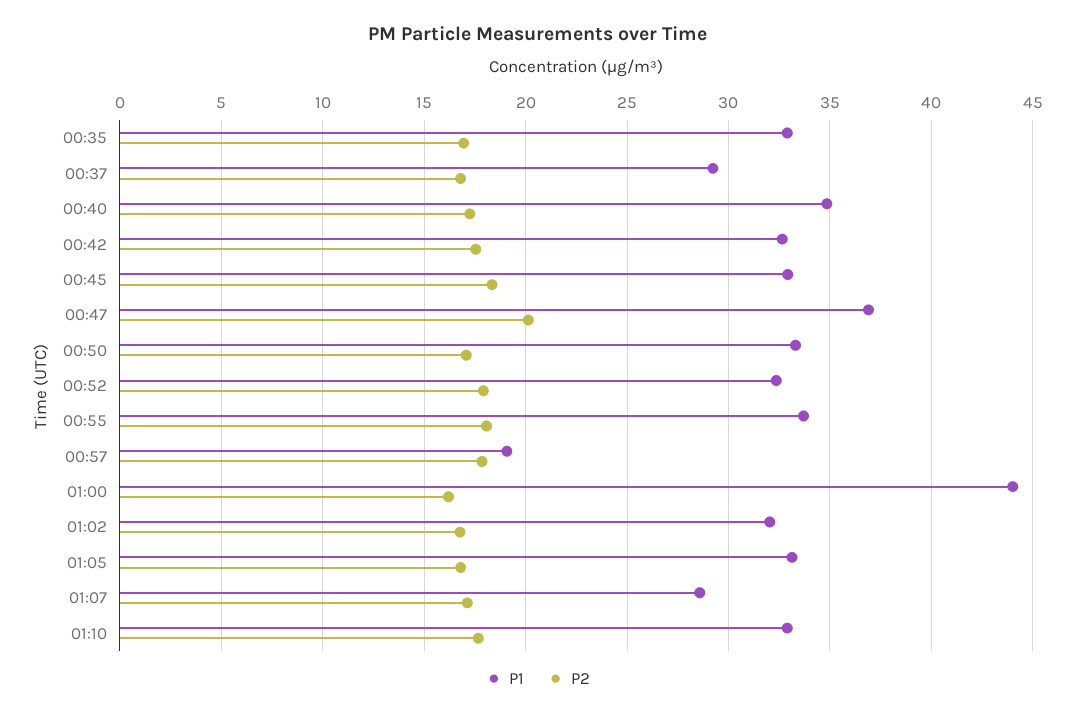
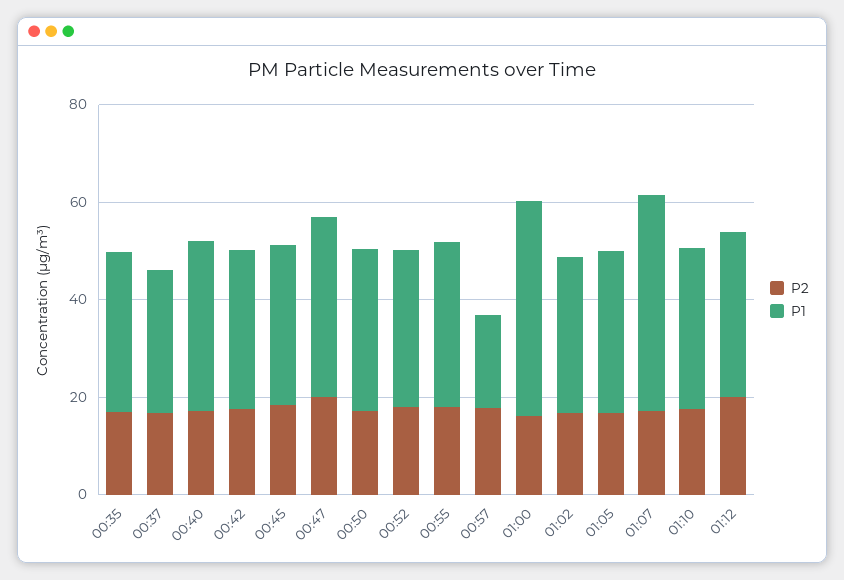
P1, 01:07: 28.5 -> 45
P2, 01:12: none -> 20
P1, 01:12: none -> 35

